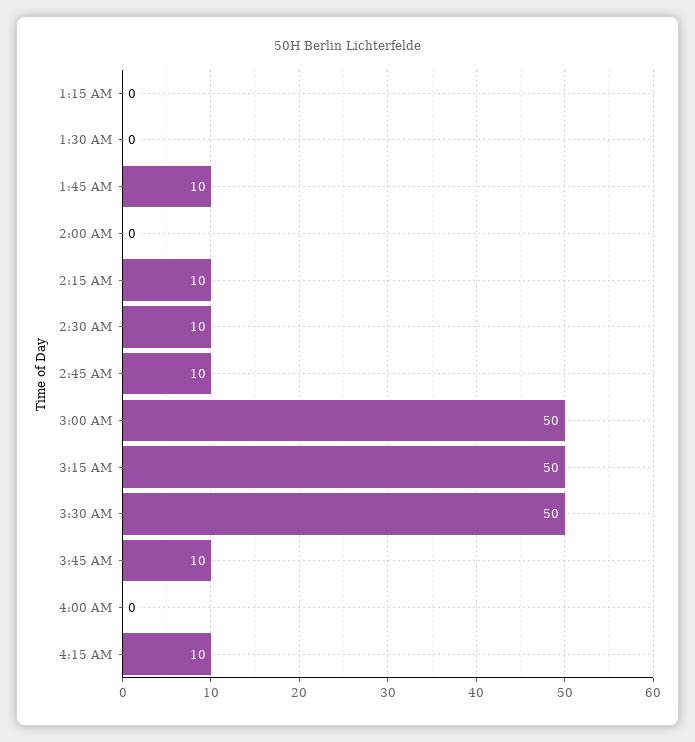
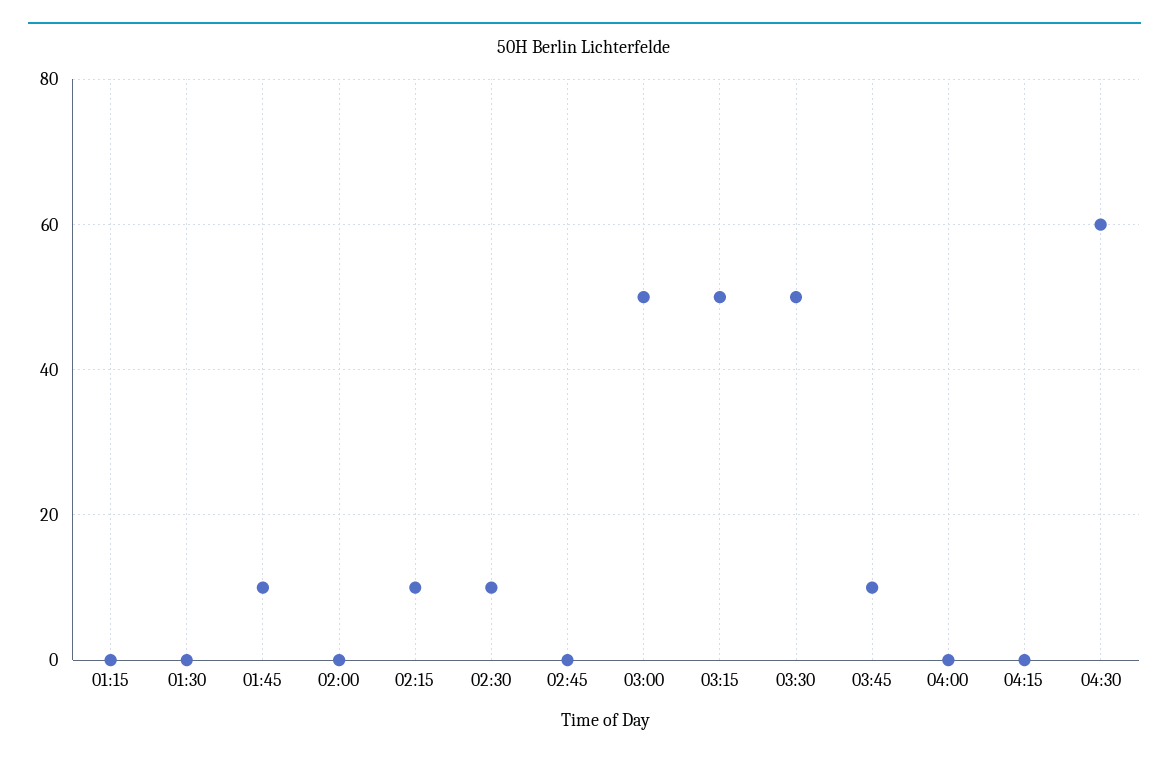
2:45 AM: 10 -> 0
4:15 AM: 10 -> 0
04:30: none -> 60

